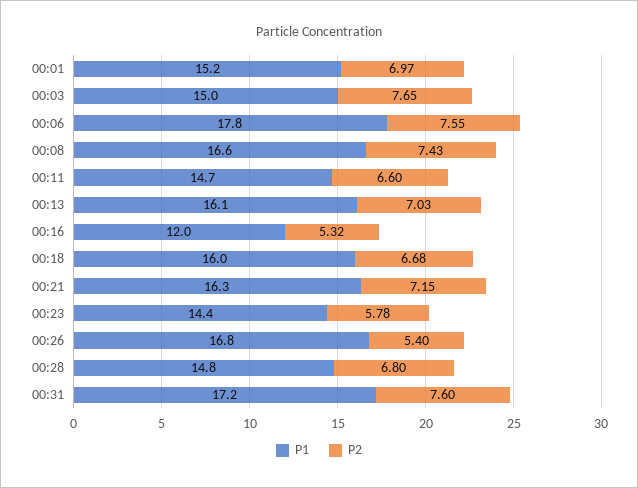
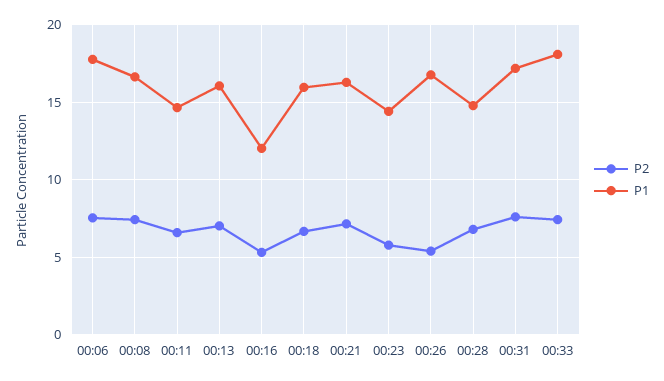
P1, 00:01: 15.2 -> none
P2, 00:01: 6.97 -> none
P1, 00:03: 15 -> none
P2, 00:03: 7.65 -> none
P2, 00:33: none -> 7.5
P1, 00:33: none -> 18

